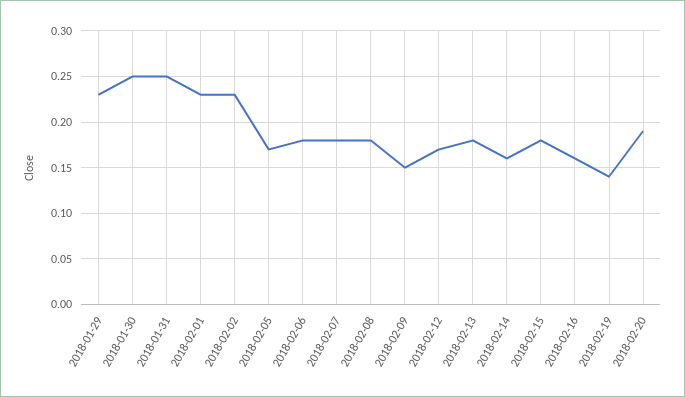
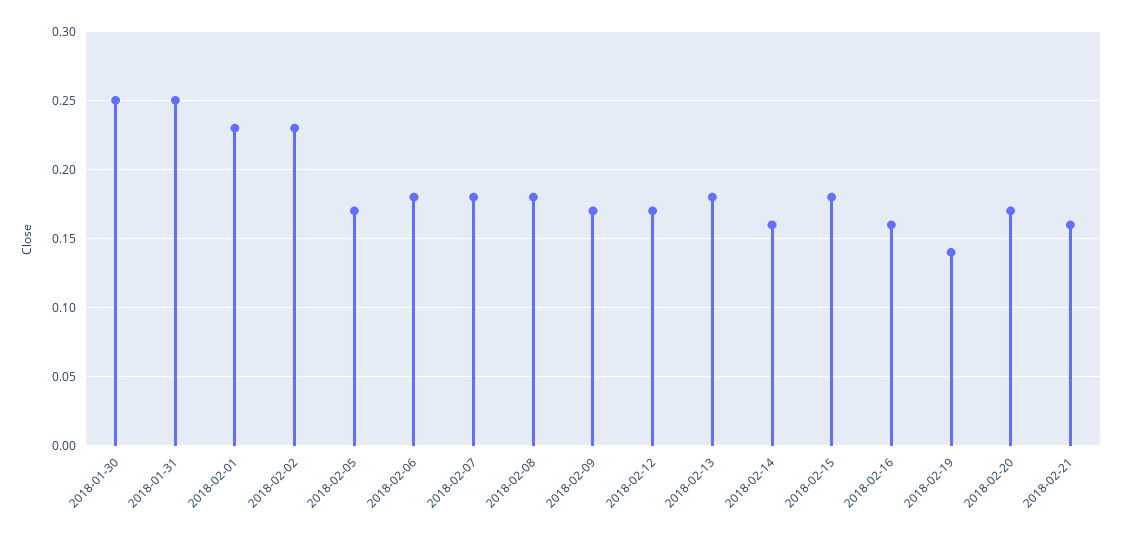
2018-01-29: 0.23 -> none
2018-02-09: 0.15 -> 0.17
2018-02-20: 0.19 -> 0.17
2018-02-21: none -> 0.16

